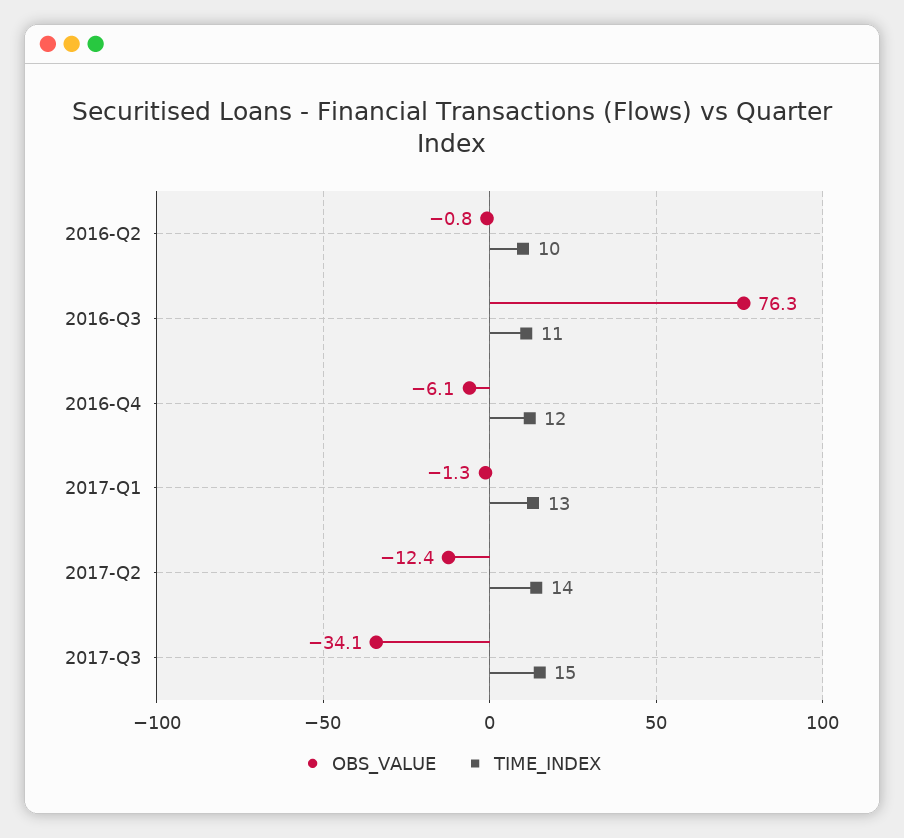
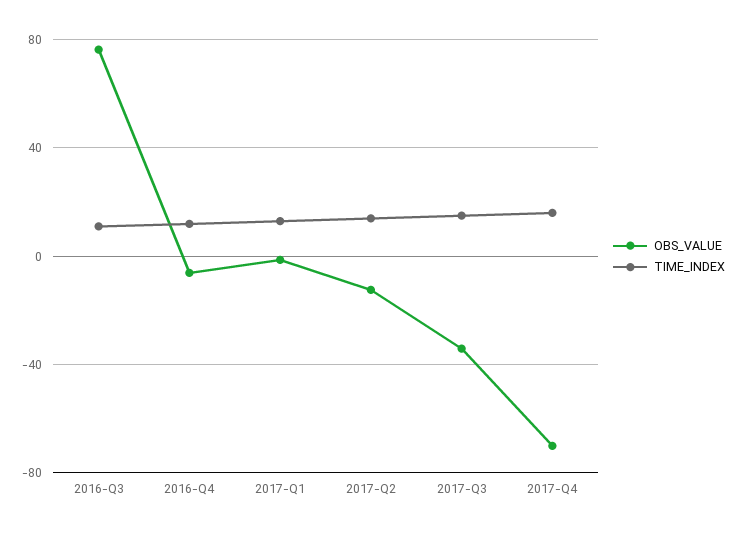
OBS_VALUE, 2016-Q2: -0.8 -> none
TIME_INDEX, 2016-Q2: 10 -> none
OBS_VALUE, 2017-Q4: none -> -70
TIME_INDEX, 2017-Q4: none -> 15

